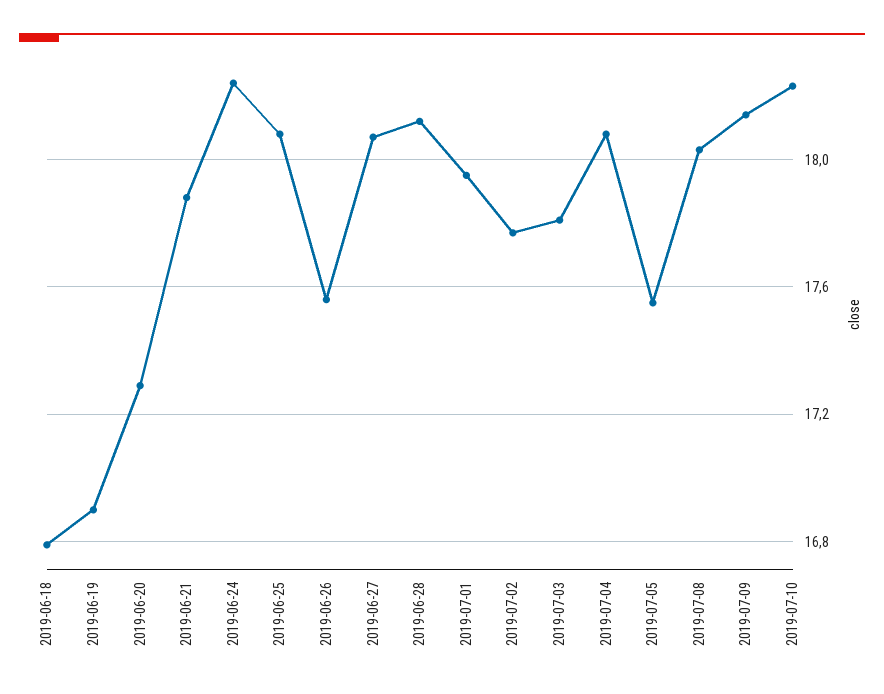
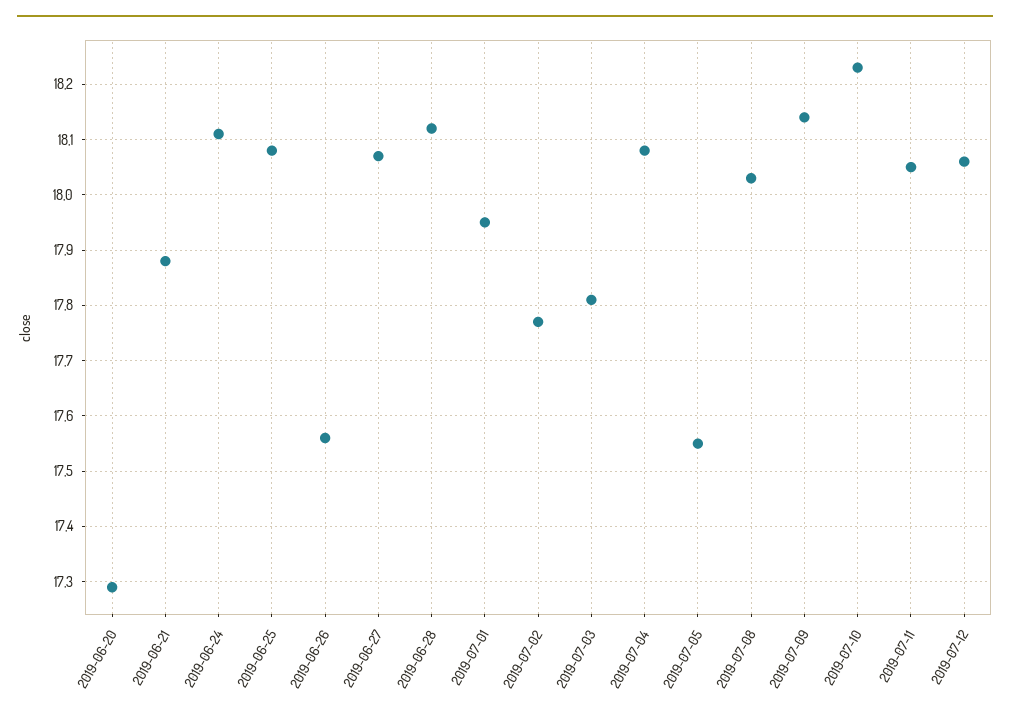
2019-06-18: 16.8 -> none
2019-06-19: 16.9 -> none
2019-06-24: 18.25 -> 18.1
2019-07-11: none -> 18.05
2019-07-12: none -> 18.05

